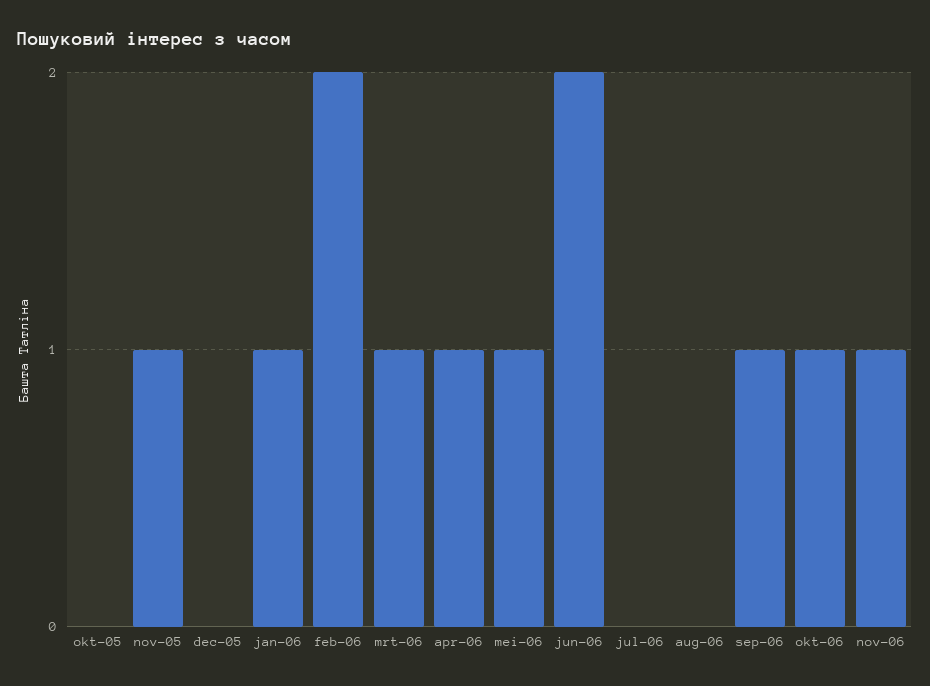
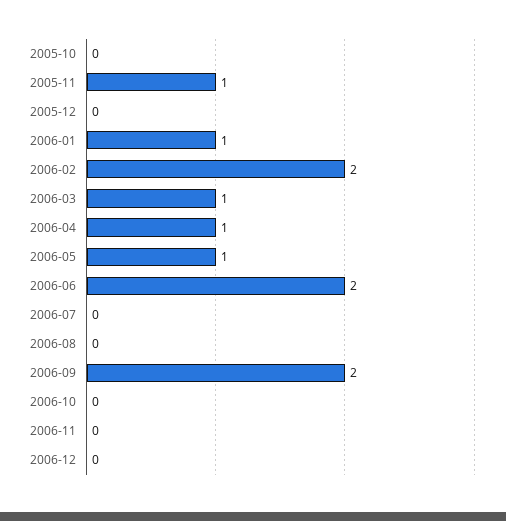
sep-06: 1 -> 2
okt-06: 1 -> 0
nov-06: 1 -> 0
2006-12: none -> 0

